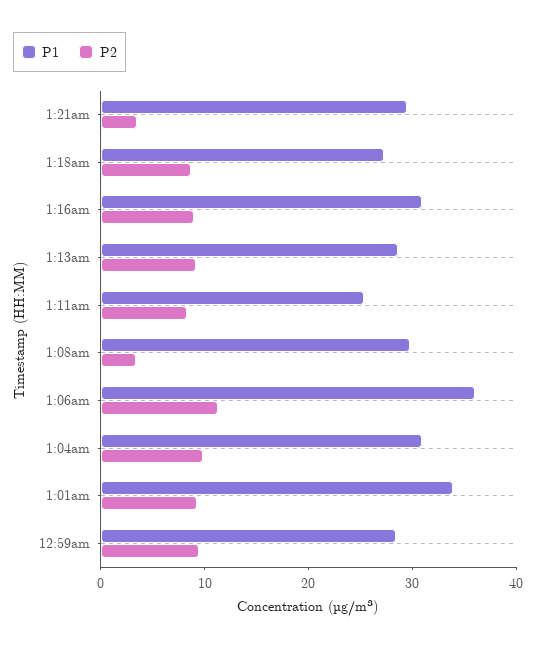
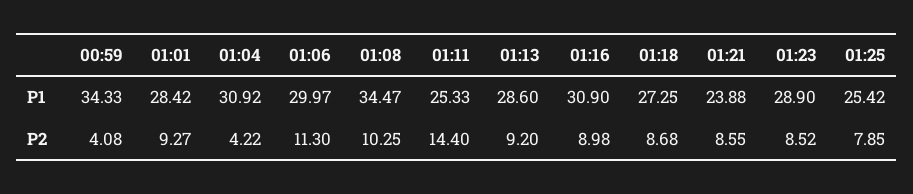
P1, 1:21am: 30 -> 23.88
P2, 1:21am: 4 -> 8.55
P2, 1:11am: 8 -> 14.4
P1, 1:08am: 30 -> 34.47
P2, 1:08am: 4 -> 10.25
P1, 1:06am: 36 -> 29.97
P2, 1:04am: 10 -> 4.22
P1, 1:01am: 34 -> 28.42
P1, 12:59am: 28 -> 34.33
P2, 12:59am: 10 -> 4.08
P1, 01:23: none -> 28.9
P1, 01:25: none -> 25.42
P2, 01:23: none -> 8.52
P2, 01:25: none -> 7.85

